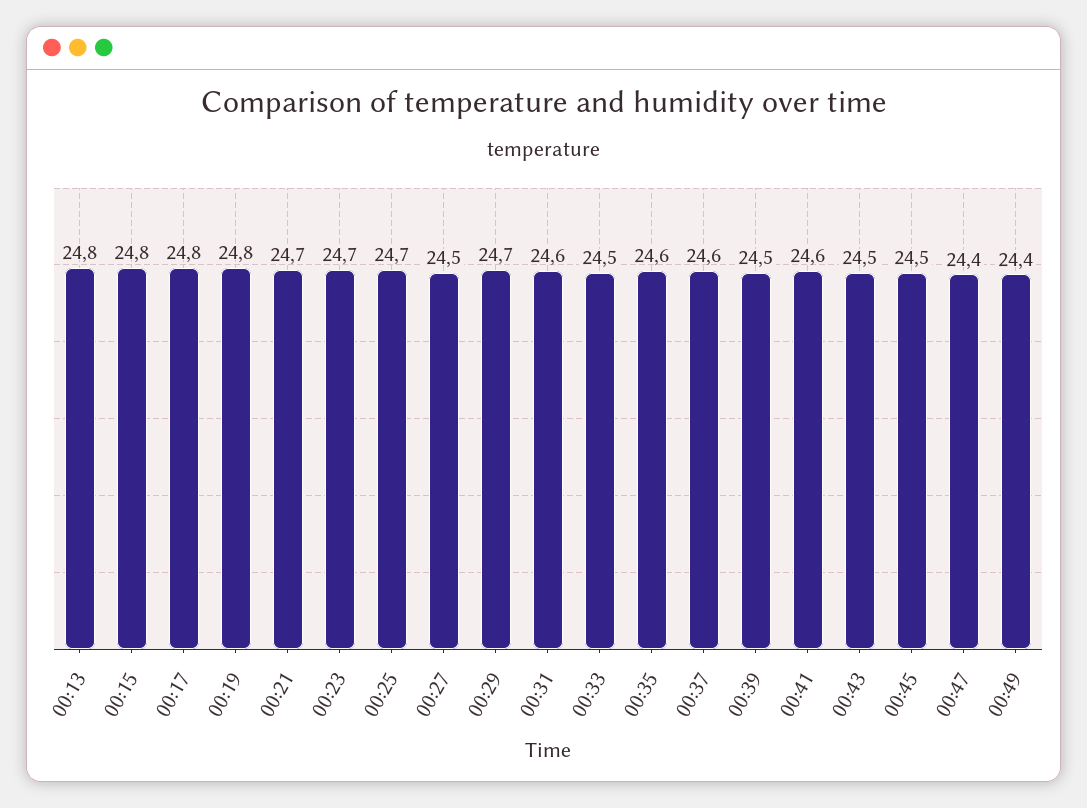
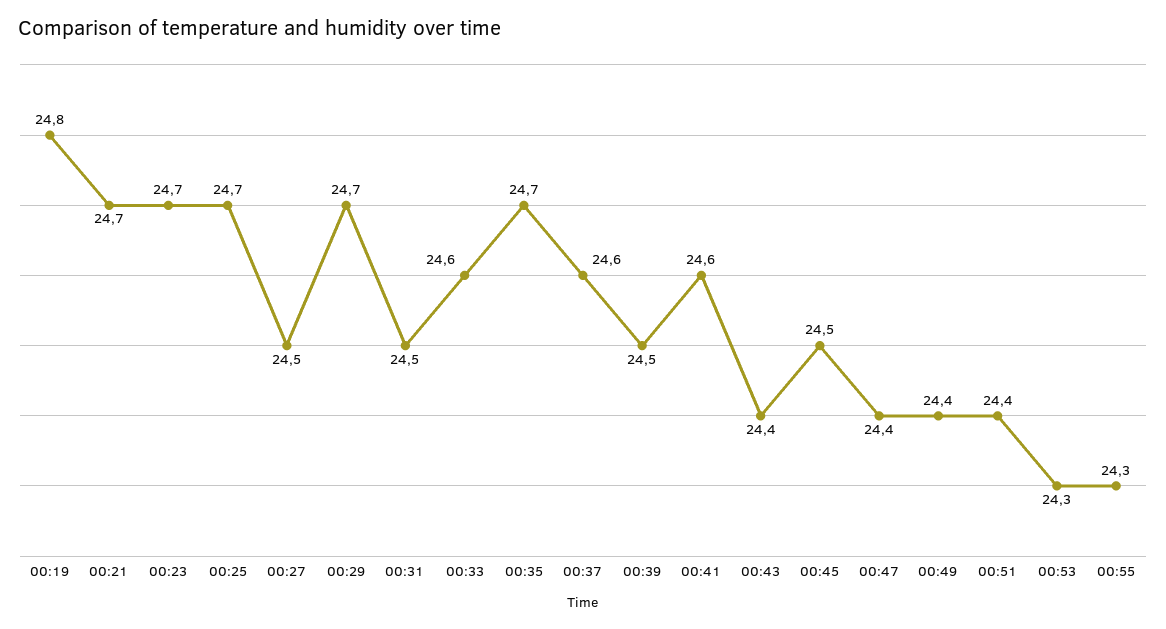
00:13: 24.8 -> none
00:15: 24.8 -> none
00:17: 24.8 -> none
00:31: 24.6 -> 24.5
00:33: 24.5 -> 24.6
00:35: 24.6 -> 24.7
00:43: 24.5 -> 24.4
00:51: none -> 24.4
00:53: none -> 24.3
00:55: none -> 24.3

